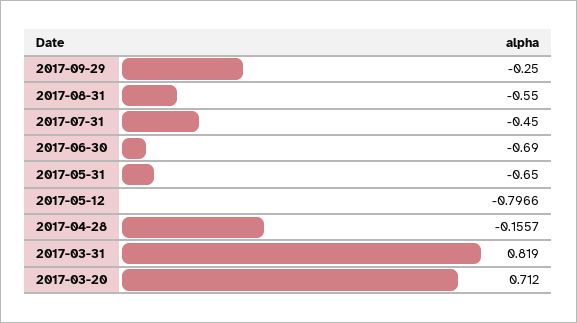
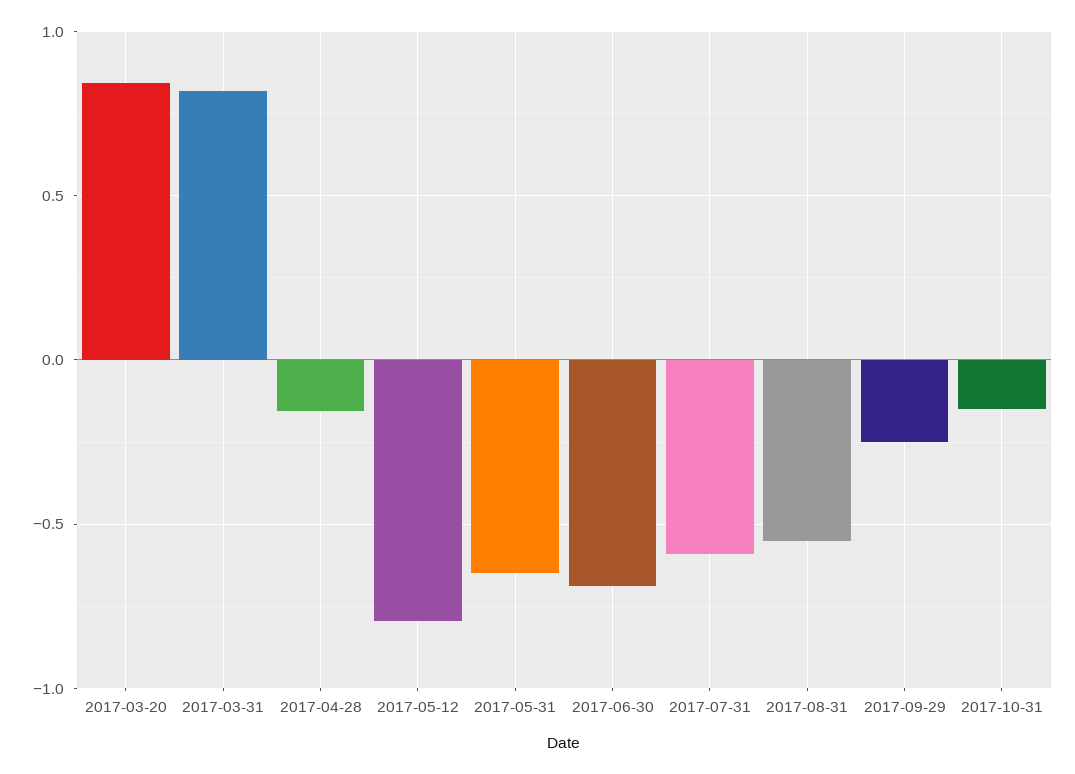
2017-07-31: -0.45 -> -0.6
2017-03-20: 0.712 -> 0.85
2017-10-31: none -> -0.15

